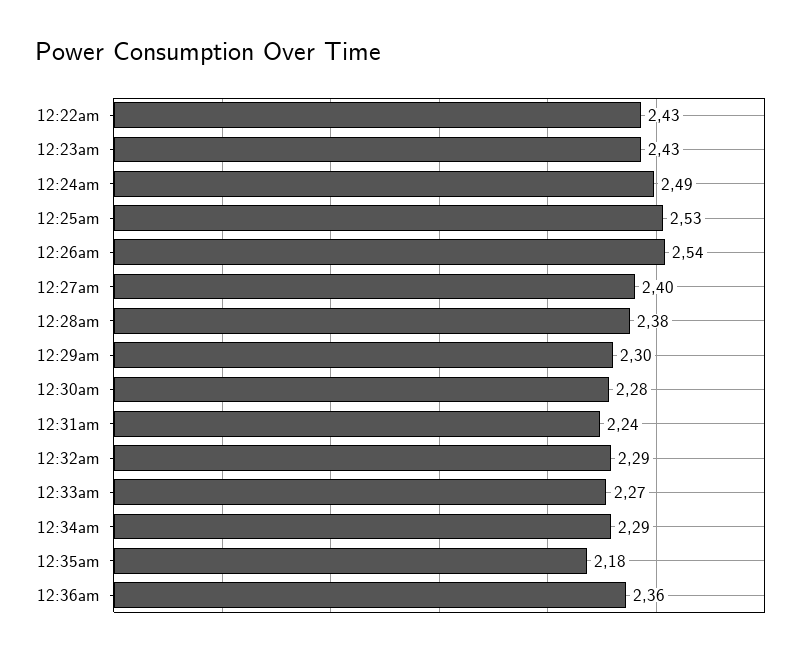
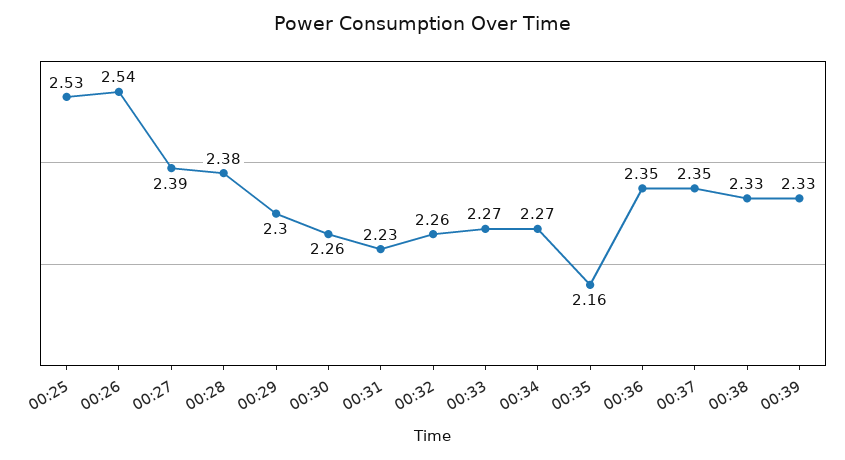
12:22am: 2.43 -> none
12:23am: 2.43 -> none
12:24am: 2.49 -> none
12:27am: 2.4 -> 2.39
12:30am: 2.28 -> 2.26
12:31am: 2.24 -> 2.23
12:32am: 2.29 -> 2.26
12:34am: 2.29 -> 2.27
12:35am: 2.18 -> 2.16
12:36am: 2.36 -> 2.35
00:37: none -> 2.35
00:38: none -> 2.33
00:39: none -> 2.33

